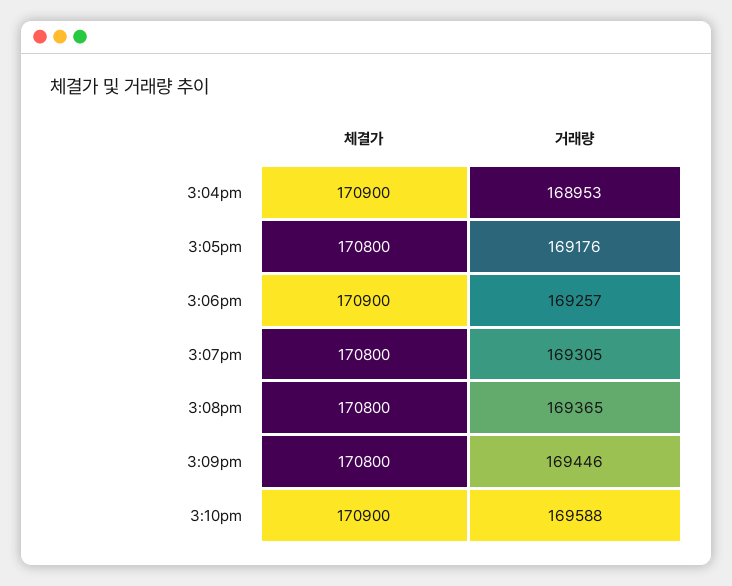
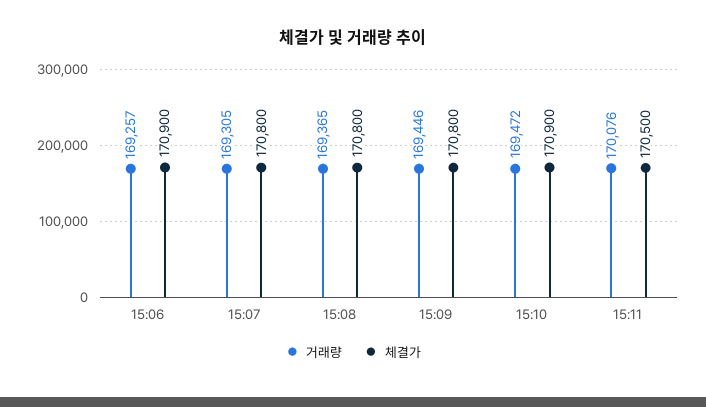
체결가, 3:04pm: 170900 -> none
거래량, 3:04pm: 168953 -> none
체결가, 3:05pm: 170800 -> none
거래량, 3:05pm: 169176 -> none
거래량, 3:10pm: 169588 -> 169472
거래량, 15:11: none -> 170076
체결가, 15:11: none -> 170500

